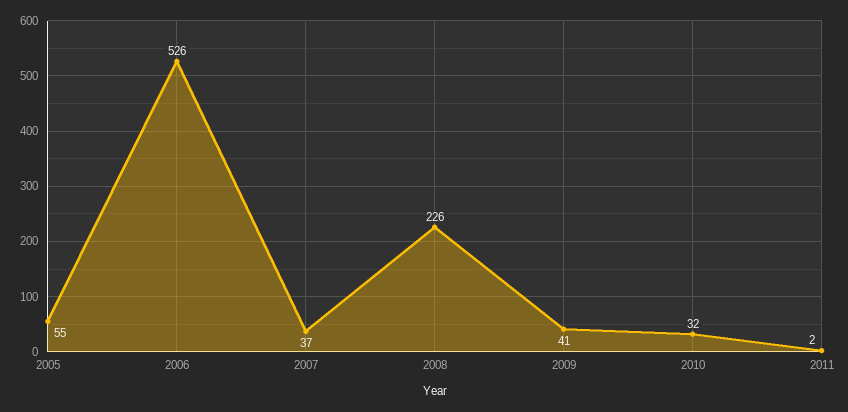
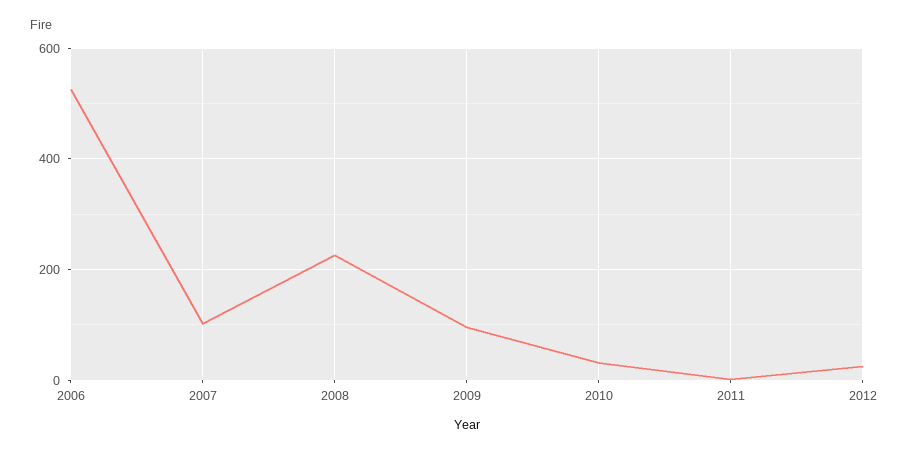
2005: 55 -> none
2007: 37 -> 100
2009: 41 -> 100
2012: none -> 20

